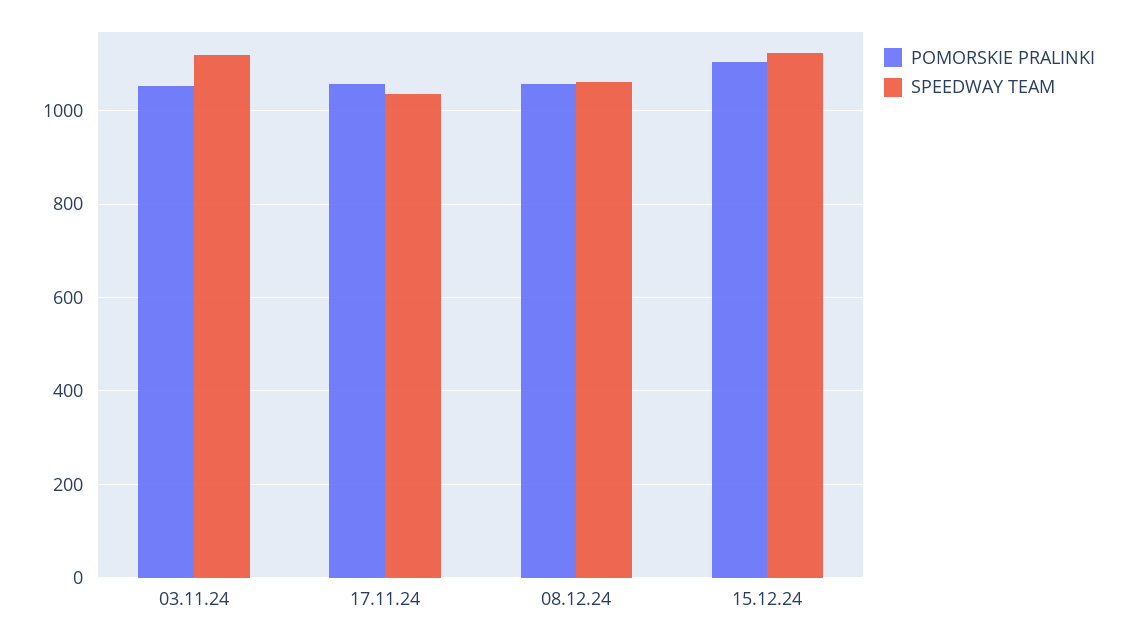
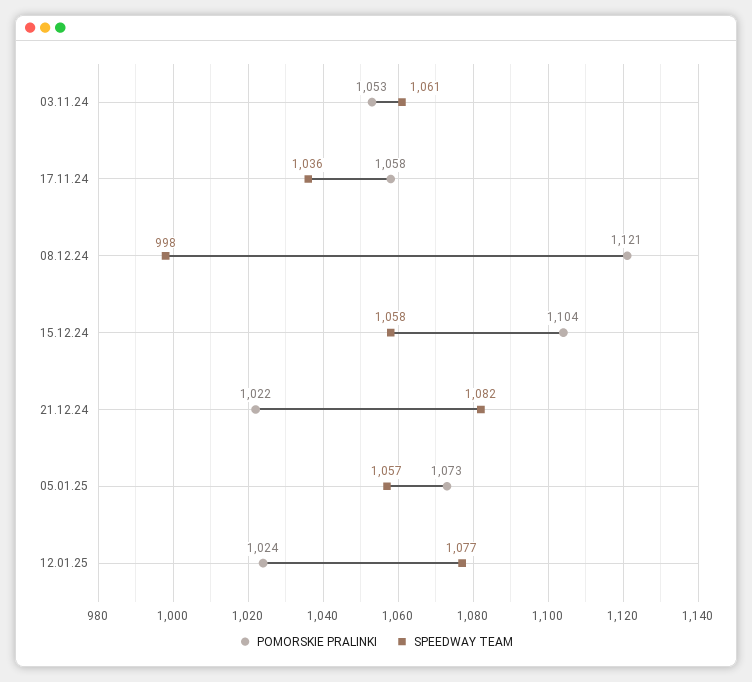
SPEEDWAY TEAM, 03.11.24: 1120 -> 1061
POMORSKIE PRALINKI, 08.12.24: 1060 -> 1121
SPEEDWAY TEAM, 08.12.24: 1060 -> 998
SPEEDWAY TEAM, 15.12.24: 1120 -> 1058
POMORSKIE PRALINKI, 21.12.24: none -> 1022
SPEEDWAY TEAM, 21.12.24: none -> 1082
POMORSKIE PRALINKI, 05.01.25: none -> 1073
SPEEDWAY TEAM, 05.01.25: none -> 1057
POMORSKIE PRALINKI, 12.01.25: none -> 1024
SPEEDWAY TEAM, 12.01.25: none -> 1077

